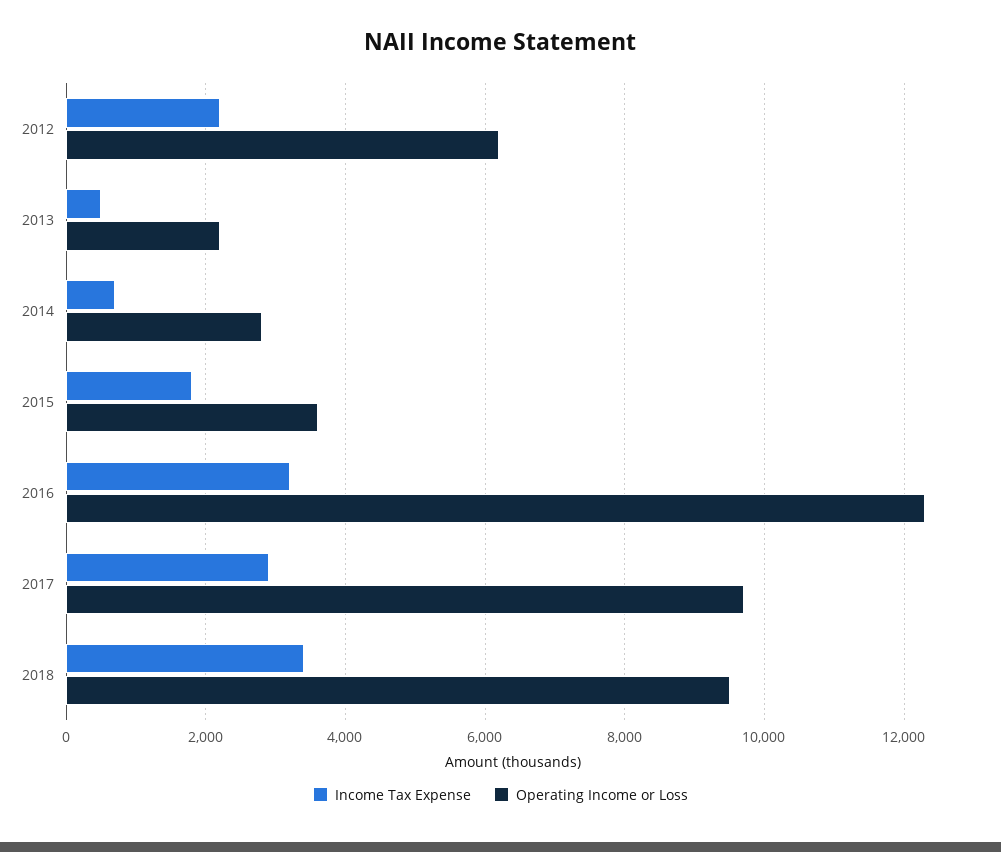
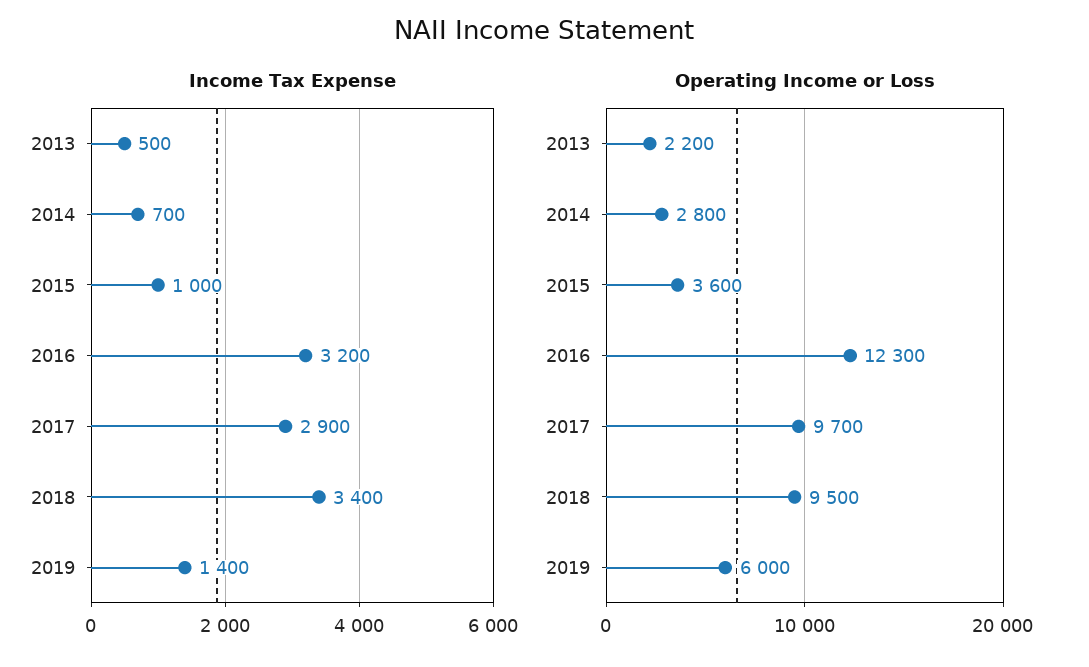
Income Tax Expense, 2012: 2200 -> none
Operating Income or Loss, 2012: 6200 -> none
Income Tax Expense, 2015: 1800 -> 1000
Income Tax Expense, 2019: none -> 1400
Operating Income or Loss, 2019: none -> 6000

